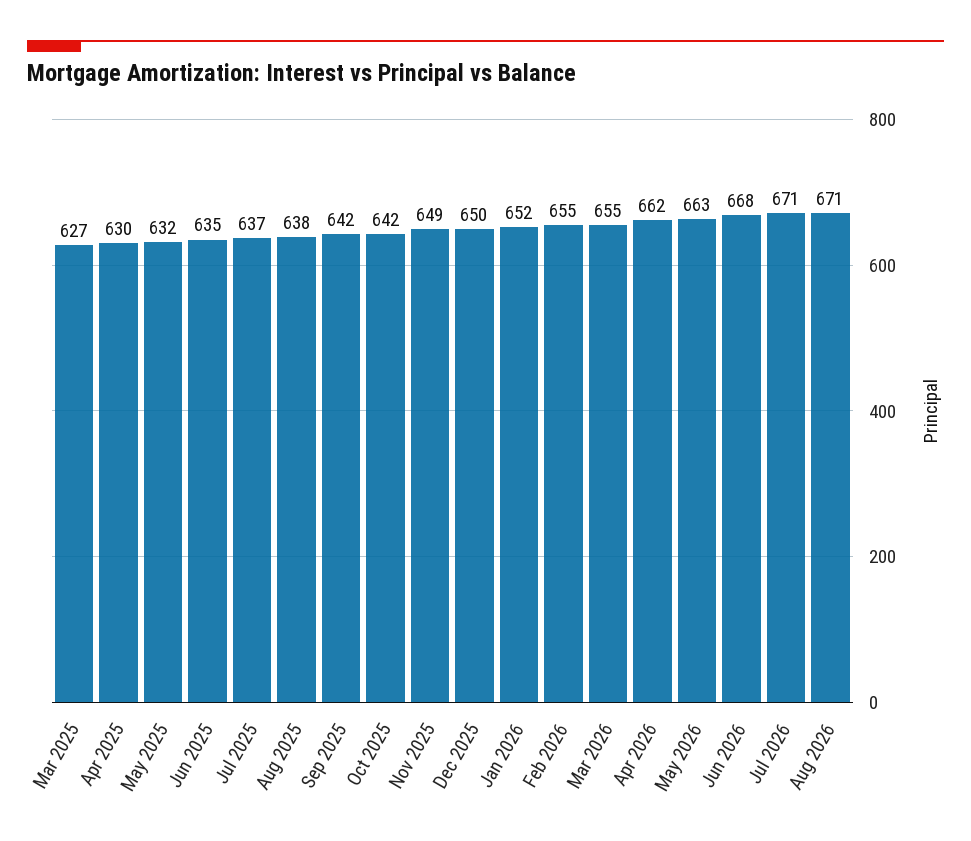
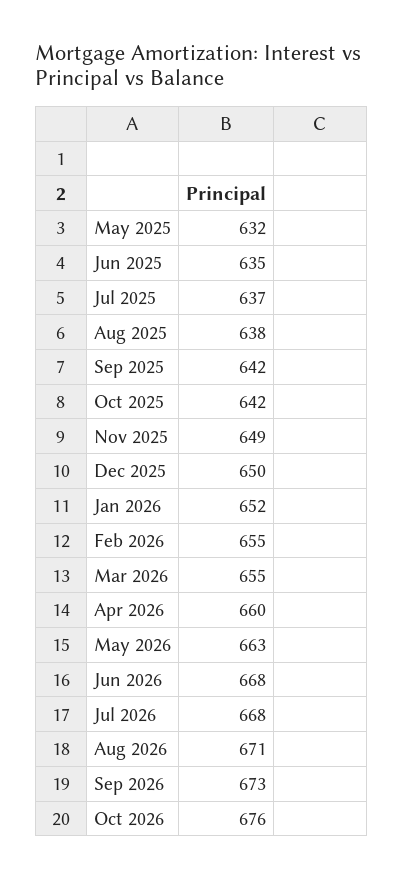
Mar 2025: 627 -> none
Apr 2025: 630 -> none
Apr 2026: 662 -> 660
Jul 2026: 671 -> 668
Sep 2026: none -> 673
Oct 2026: none -> 676

